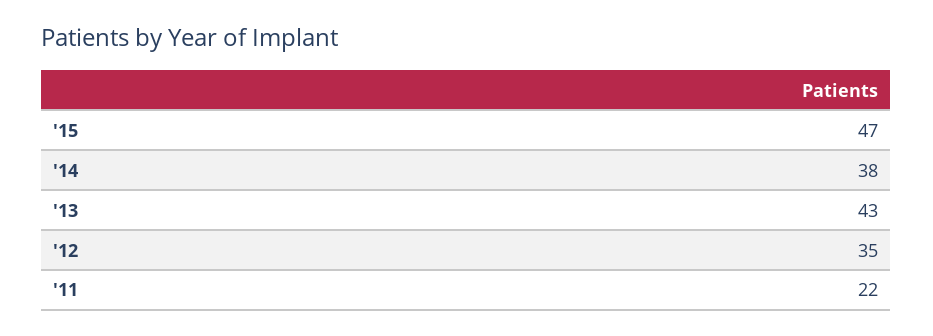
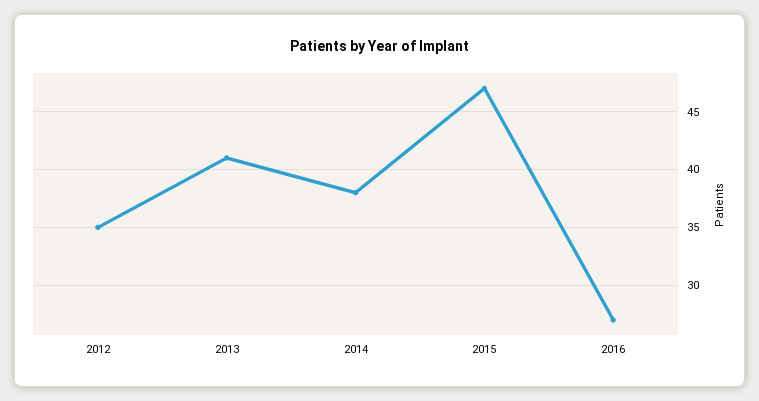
'13: 43 -> 41
'11: 22 -> none
2016: none -> 27

